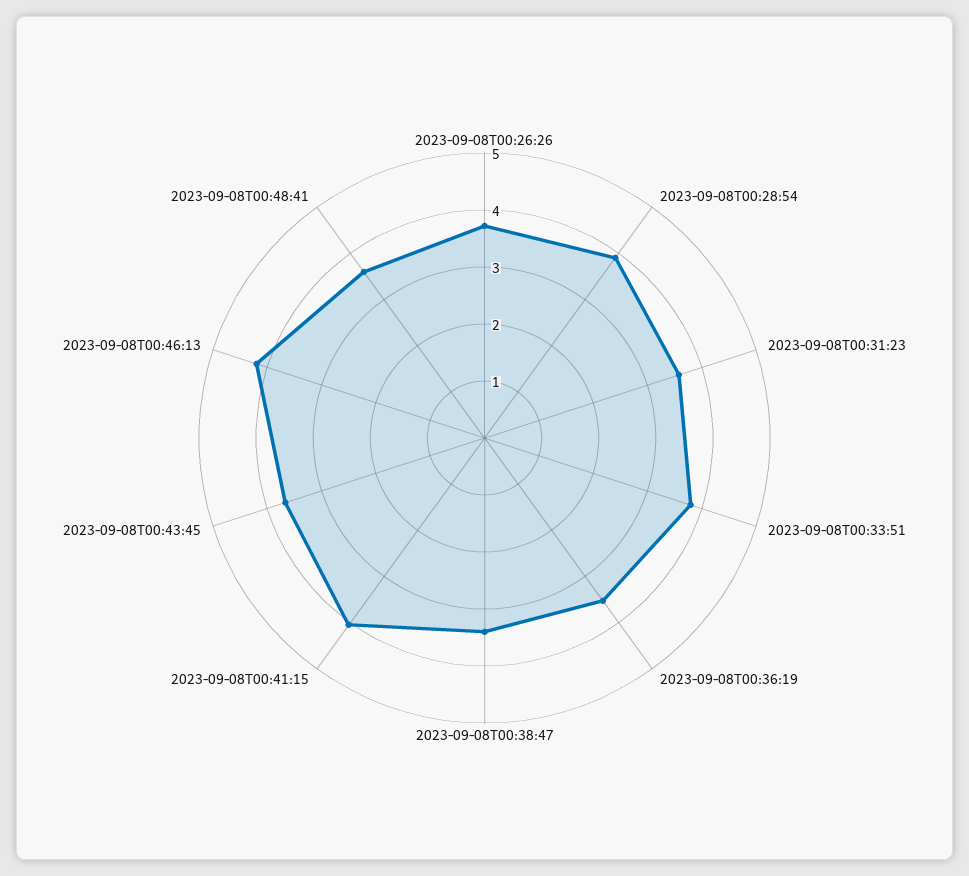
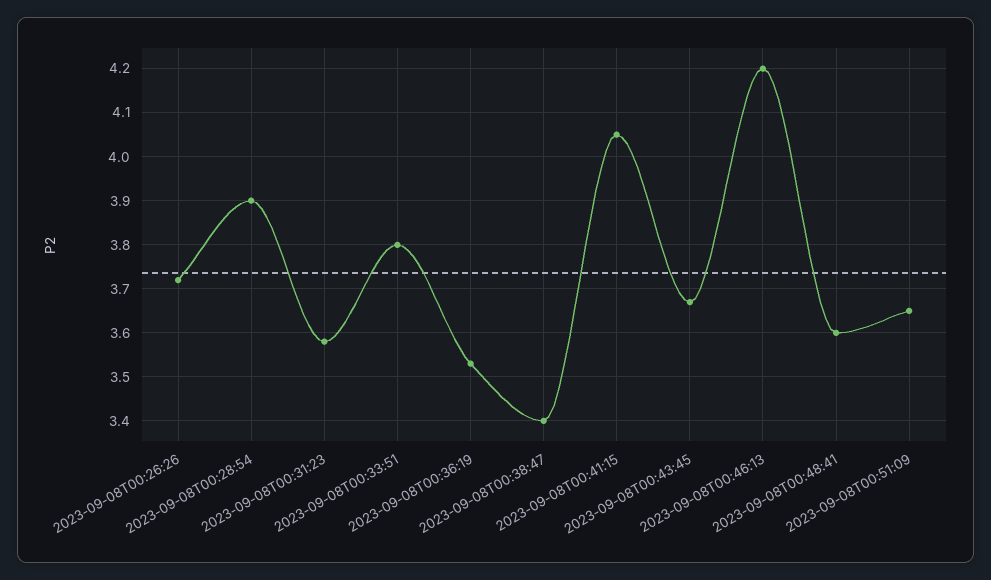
2023-09-08T00:51:09: none -> 3.65

